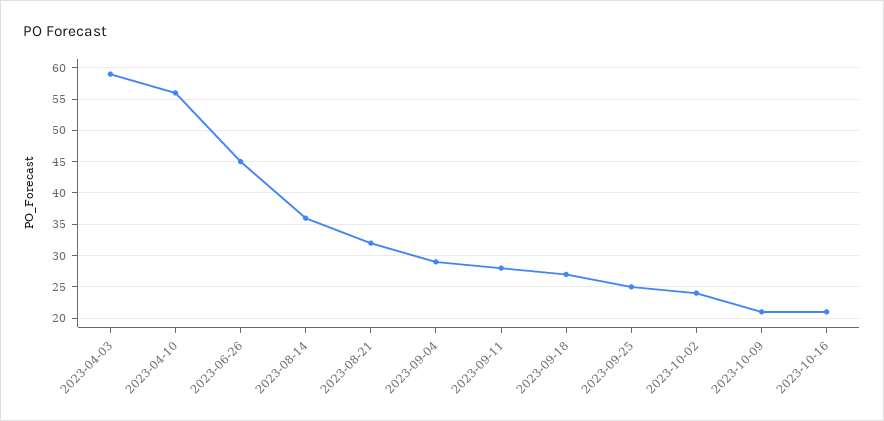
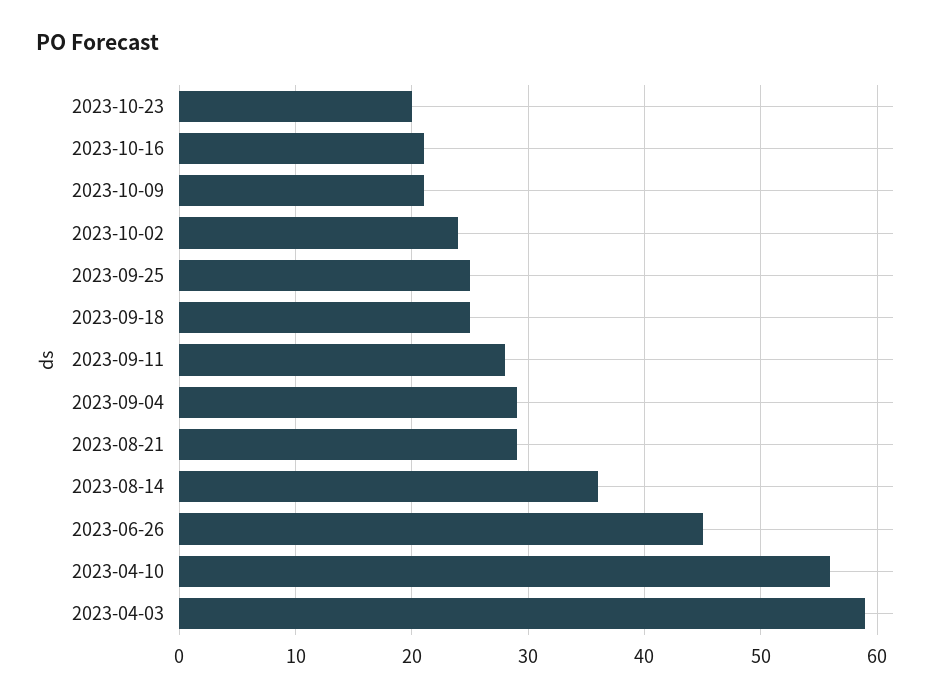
2023-08-21: 32 -> 29
2023-09-18: 27 -> 25
2023-10-23: none -> 20

